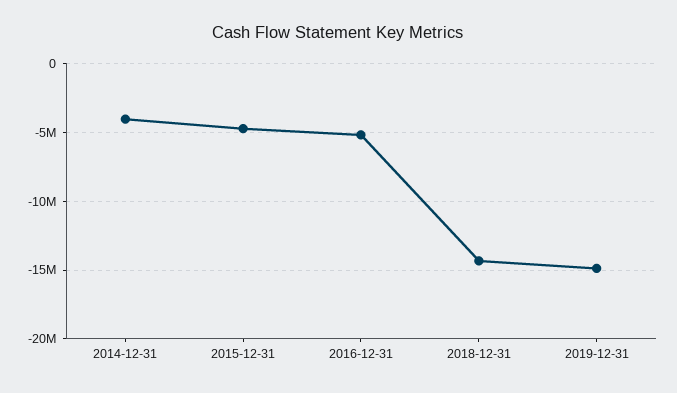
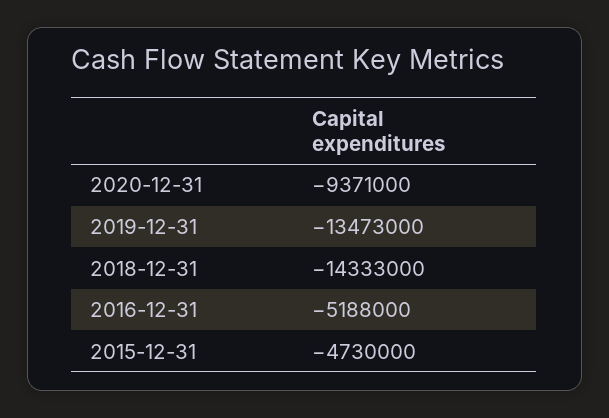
2014-12-31: -4000000 -> none
2019-12-31: -15000000 -> -13473000
2020-12-31: none -> -9371000

